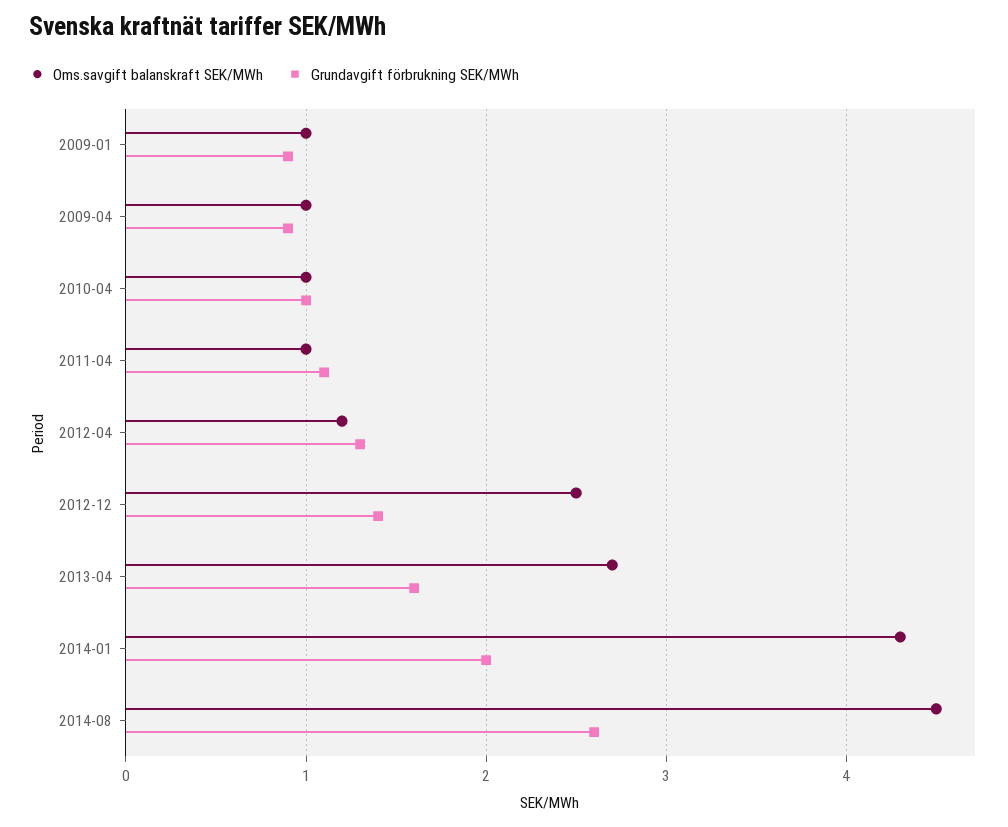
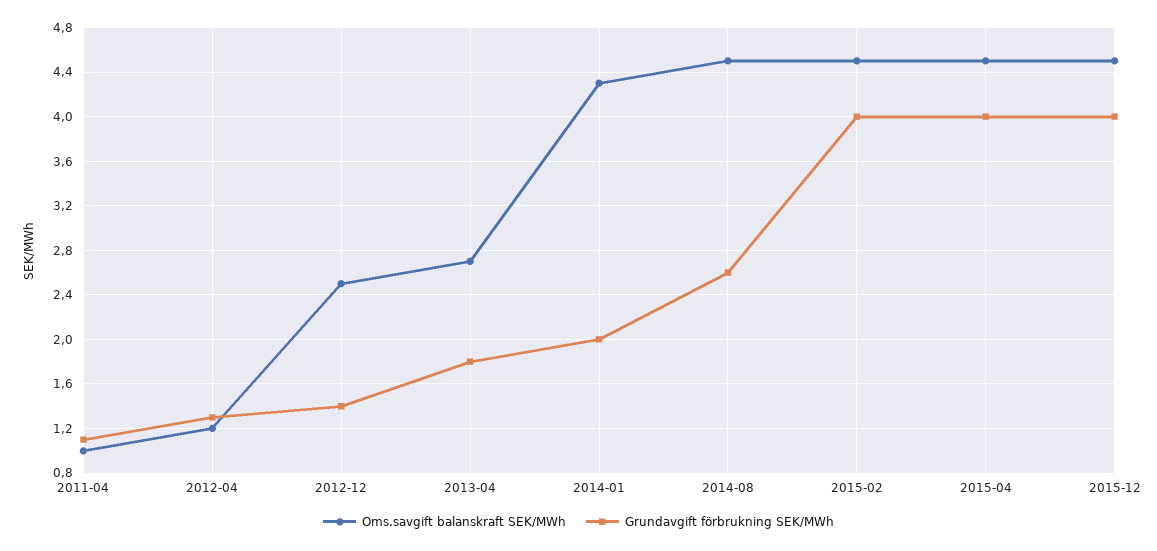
Oms.savgift balanskraft SEK/MWh, 2009-01: 1 -> none
Grundavgift förbrukning SEK/MWh, 2009-01: 0.9 -> none
Oms.savgift balanskraft SEK/MWh, 2009-04: 1 -> none
Grundavgift förbrukning SEK/MWh, 2009-04: 0.9 -> none
Oms.savgift balanskraft SEK/MWh, 2010-04: 1 -> none
Grundavgift förbrukning SEK/MWh, 2010-04: 1 -> none
Grundavgift förbrukning SEK/MWh, 2013-04: 1.6 -> 1.8
Oms.savgift balanskraft SEK/MWh, 2015-02: none -> 4.5
Grundavgift förbrukning SEK/MWh, 2015-02: none -> 4
Oms.savgift balanskraft SEK/MWh, 2015-04: none -> 4.5
Grundavgift förbrukning SEK/MWh, 2015-04: none -> 4
Oms.savgift balanskraft SEK/MWh, 2015-12: none -> 4.5
Grundavgift förbrukning SEK/MWh, 2015-12: none -> 4

